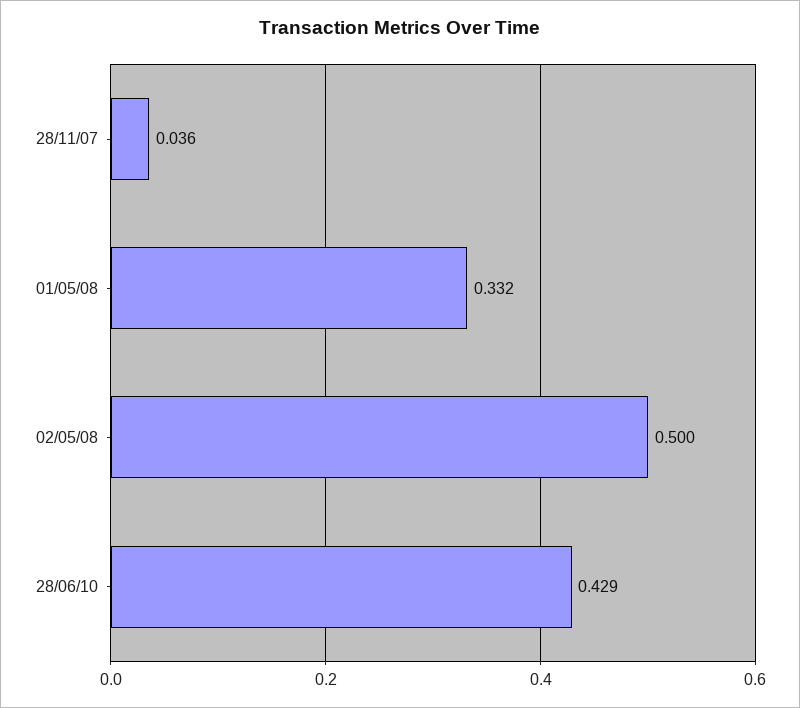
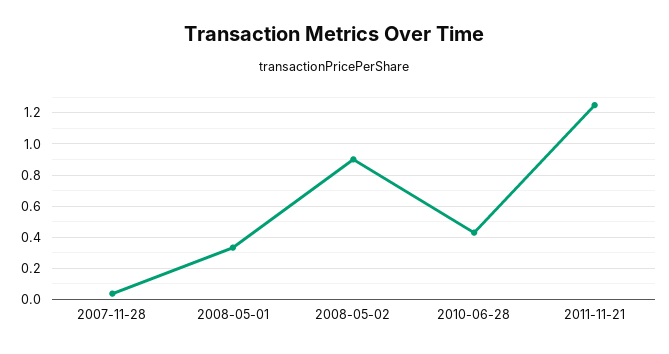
02/05/08: 0.5 -> 0.9
2011-11-21: none -> 1.25

